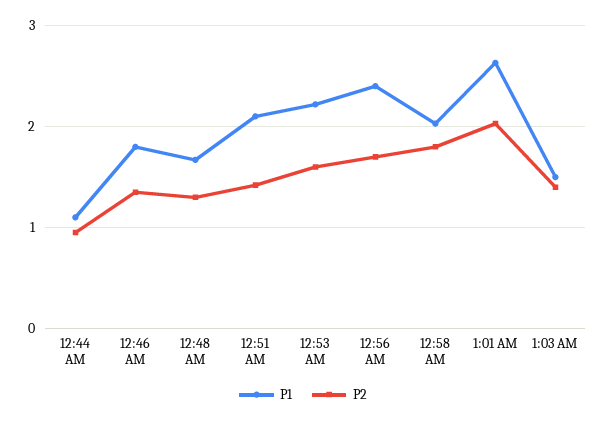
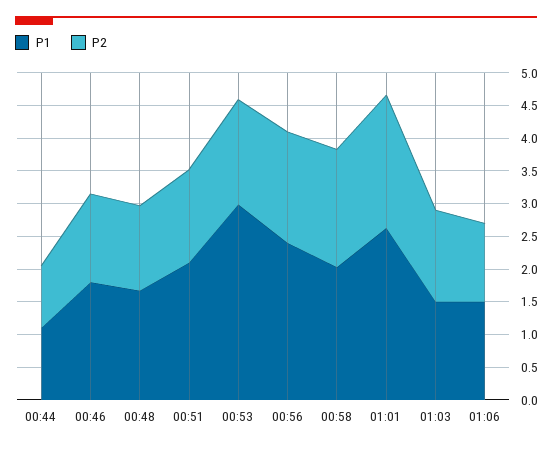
P1, 12:53 AM: 2.2 -> 3
P1, 01:06: none -> 1.5
P2, 01:06: none -> 1.25

